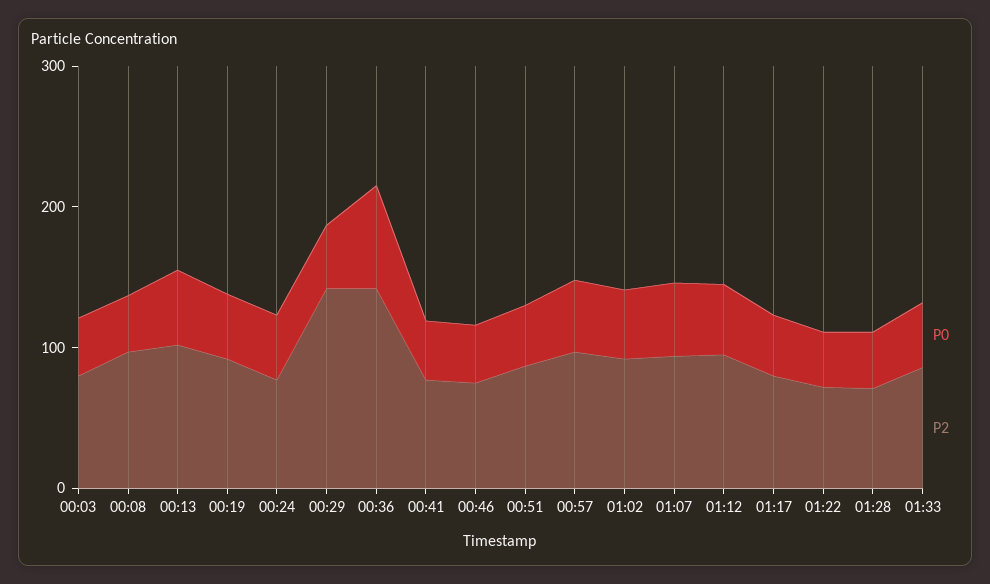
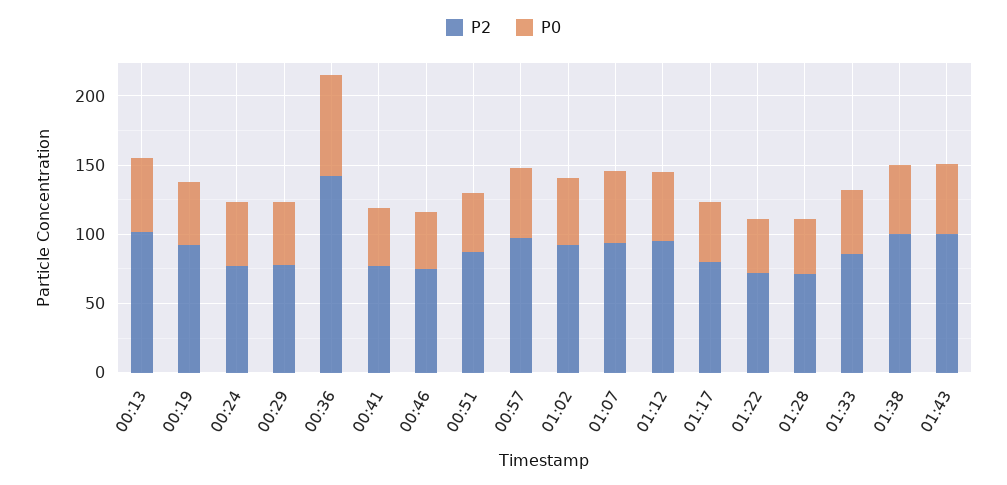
P0, 00:03: 40 -> none
P2, 00:03: 80 -> none
P0, 00:08: 40 -> none
P2, 00:08: 100 -> none
P2, 00:29: 140 -> 80
P2, 01:38: none -> 100
P0, 01:38: none -> 50
P2, 01:43: none -> 100
P0, 01:43: none -> 50

